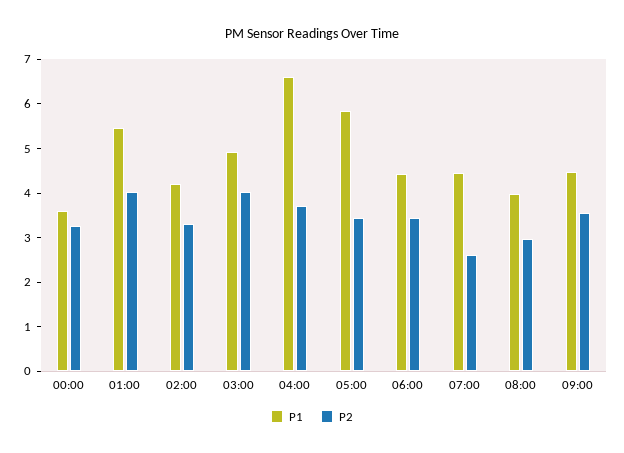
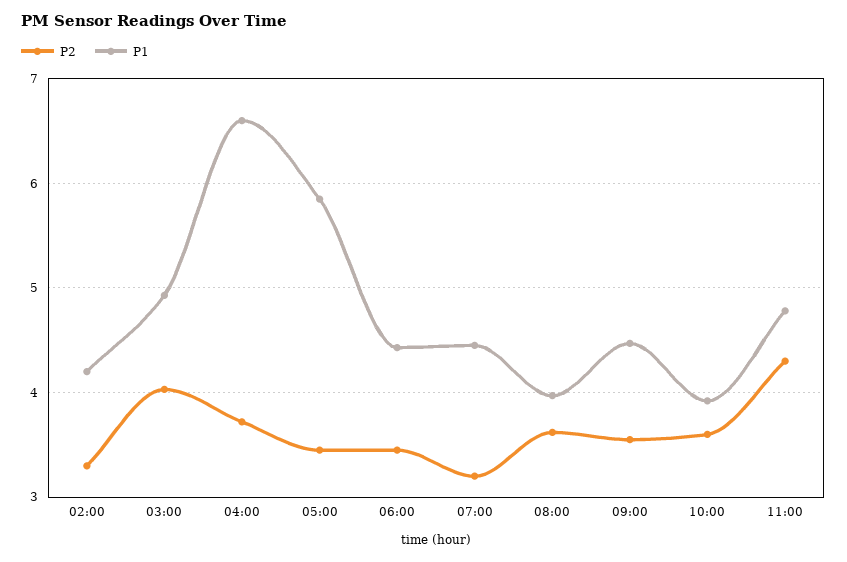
P1, 00:00: 3.6 -> none
P2, 00:00: 3.2 -> none
P1, 01:00: 5.4 -> none
P2, 01:00: 4 -> none
P2, 07:00: 2.6 -> 3.2
P2, 08:00: 3 -> 3.6
P2, 10:00: none -> 3.6
P1, 10:00: none -> 3.9
P2, 11:00: none -> 4.3
P1, 11:00: none -> 4.8

